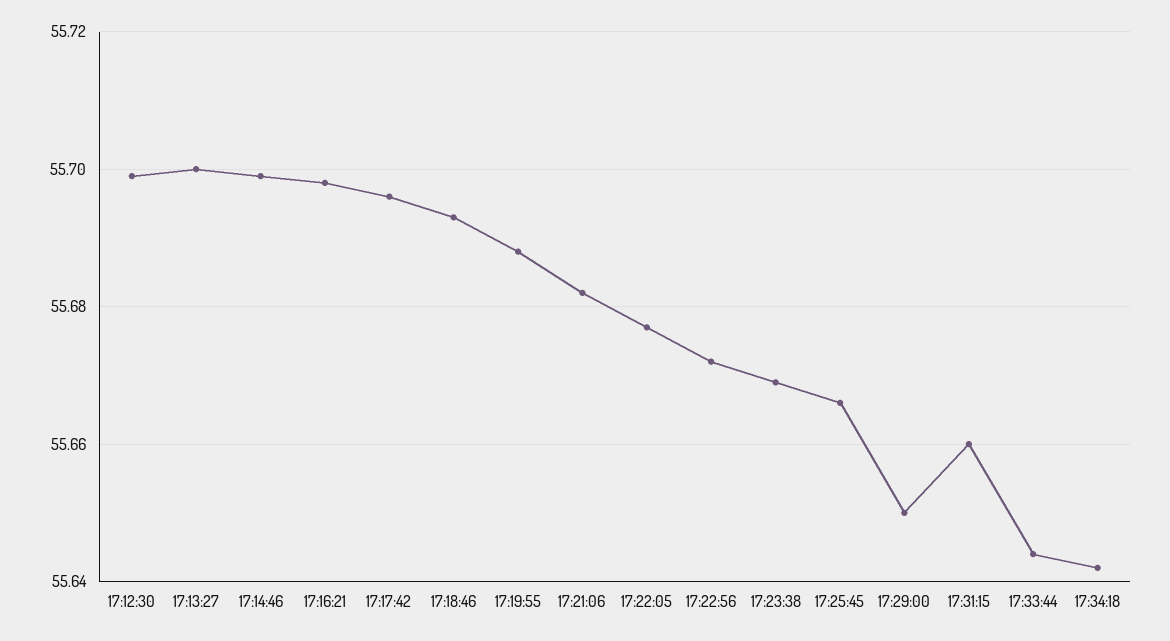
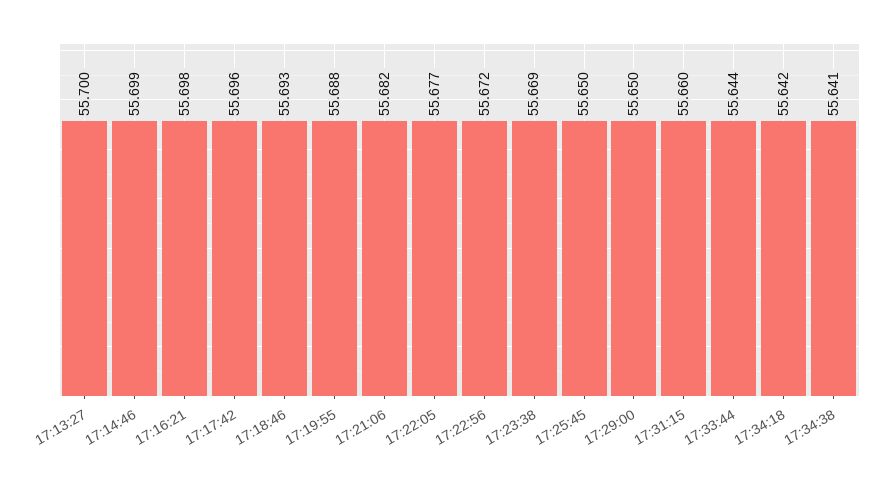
17:12:30: 55.7 -> none
17:25:45: 55.665 -> 55.65
17:34:38: none -> 55.641

